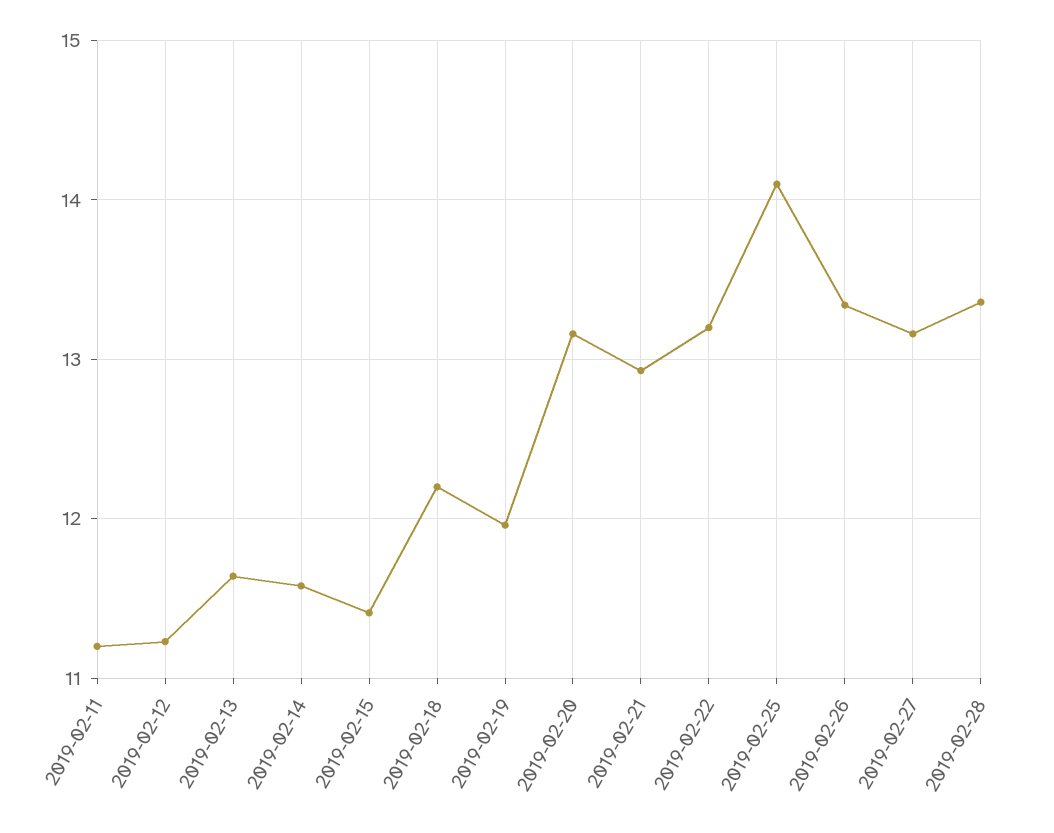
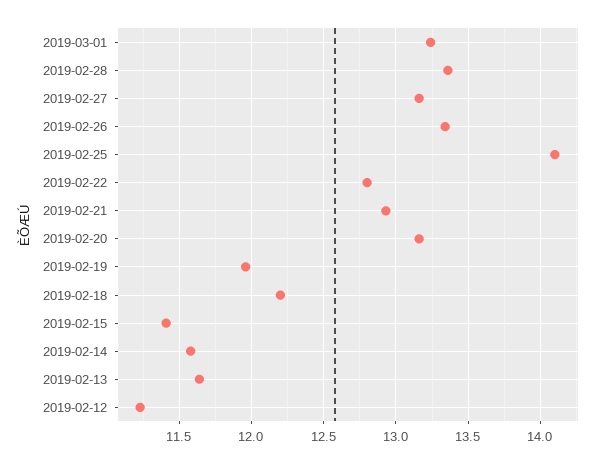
2019-02-11: 11.2 -> none
2019-02-22: 13.2 -> 12.8
2019-03-01: none -> 13.25

